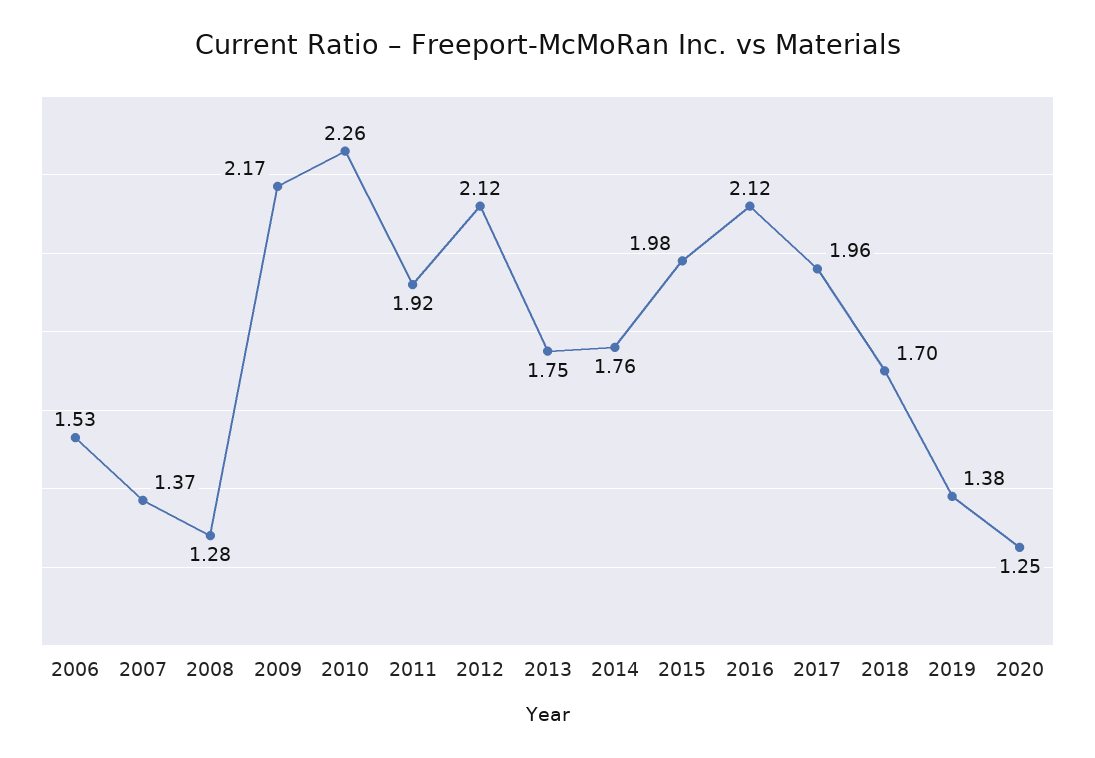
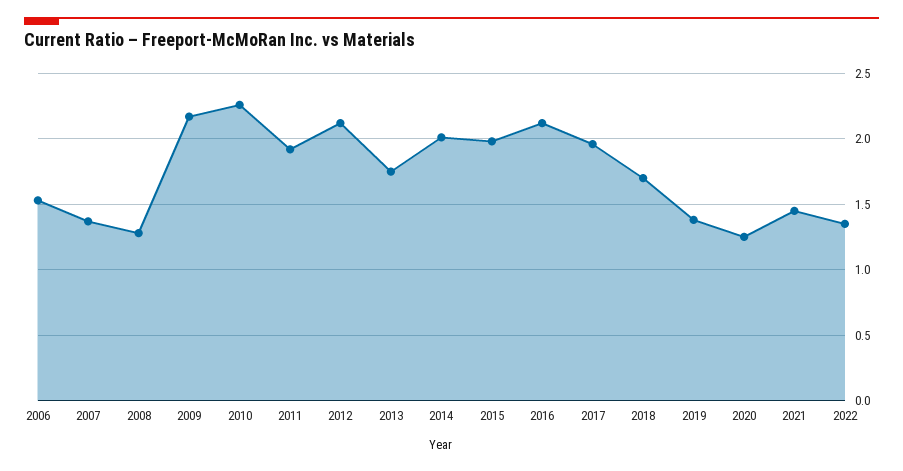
2014: 1.76 -> 2
2021: none -> 1.45
2022: none -> 1.35

